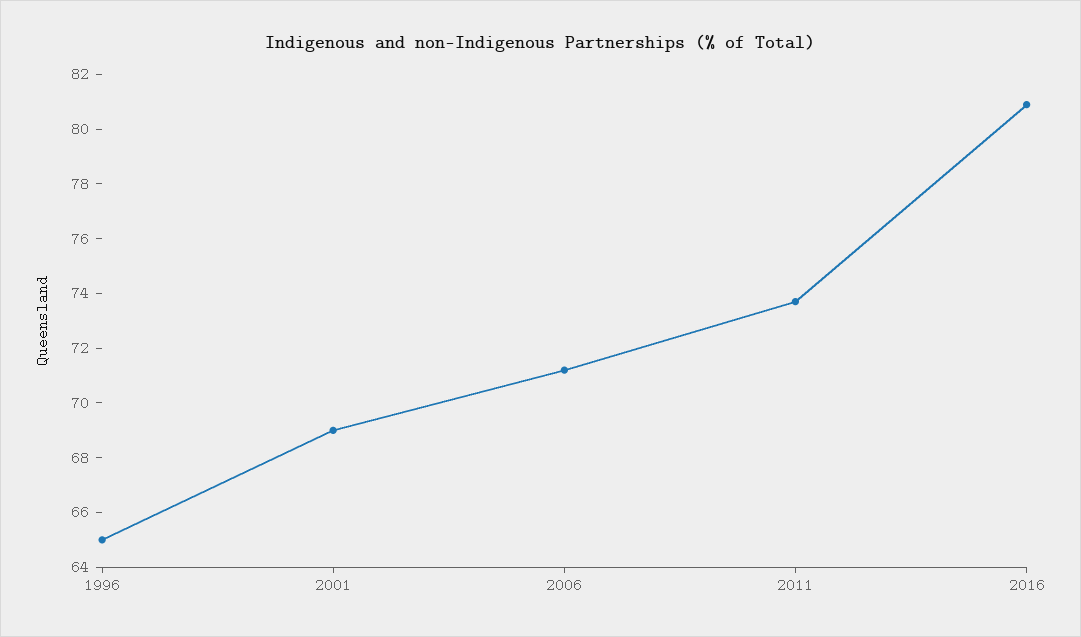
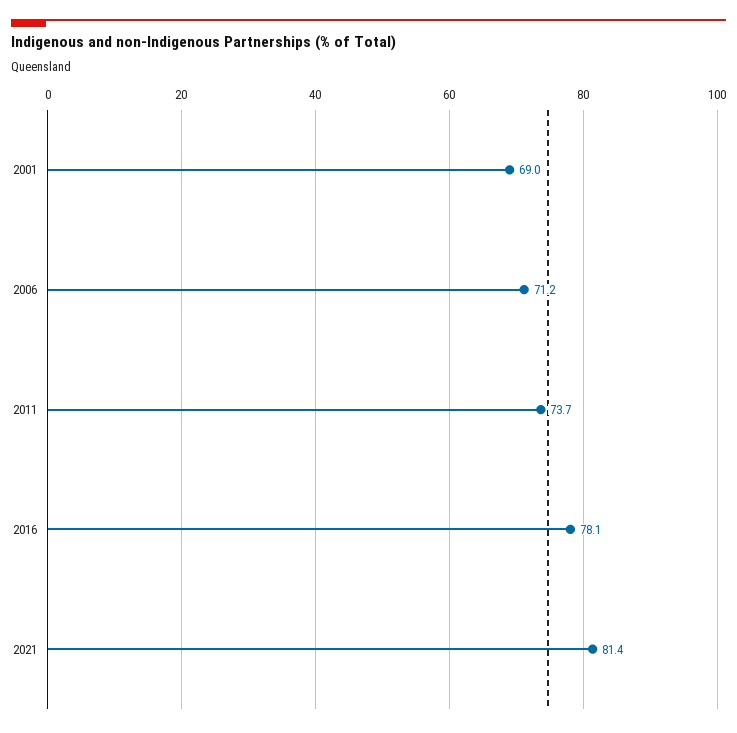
1996: 65 -> none
2016: 81 -> 78.1
2021: none -> 81.4

